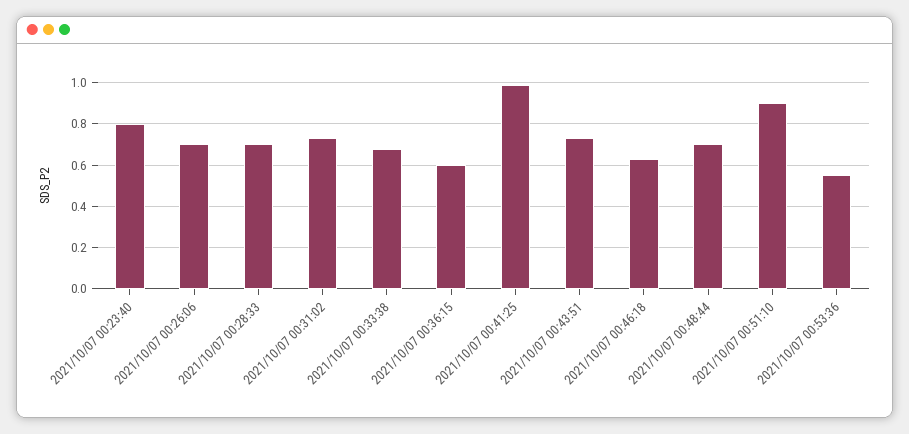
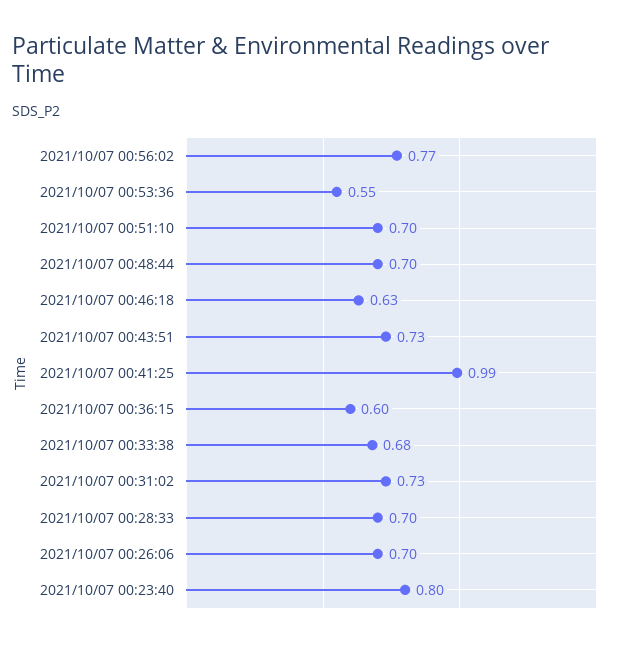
2021/10/07 00:51:10: 0.9 -> 0.7
2021/10/07 00:56:02: none -> 0.77

